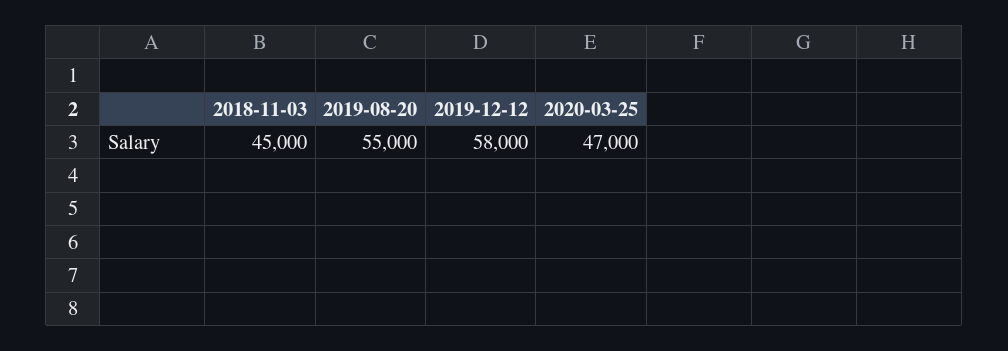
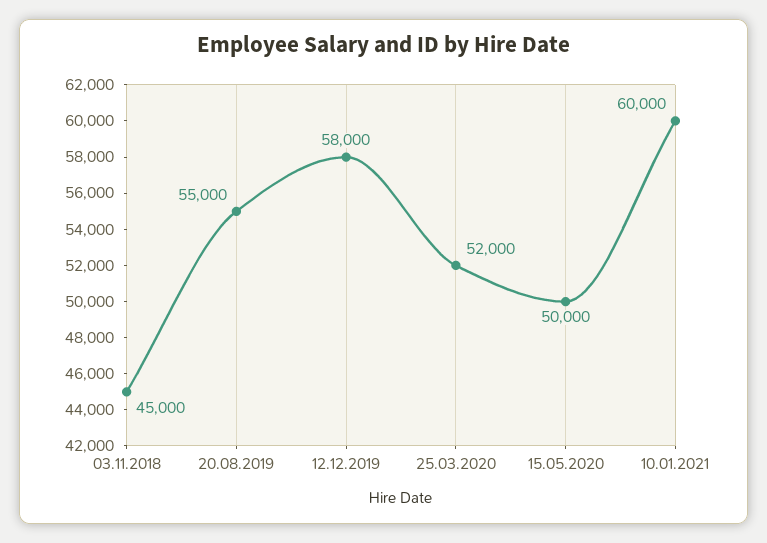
2020-03-25: 47000 -> 52000
15.05.2020: none -> 50000
10.01.2021: none -> 60000

